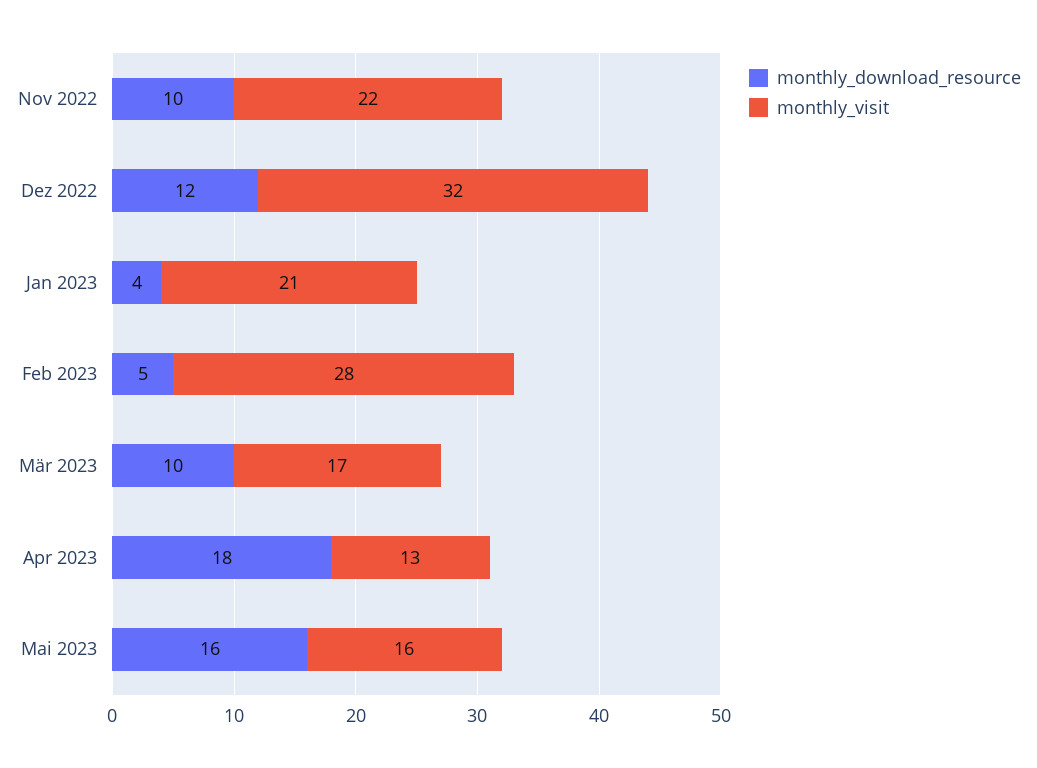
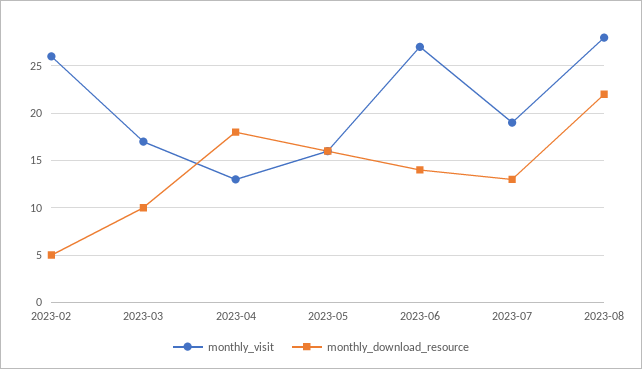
monthly_download_resource, Nov 2022: 10 -> none
monthly_visit, Nov 2022: 22 -> none
monthly_download_resource, Dez 2022: 12 -> none
monthly_visit, Dez 2022: 32 -> none
monthly_download_resource, Jan 2023: 4 -> none
monthly_visit, Jan 2023: 21 -> none
monthly_visit, Feb 2023: 28 -> 26
monthly_visit, 2023-06: none -> 27
monthly_download_resource, 2023-06: none -> 14
monthly_visit, 2023-07: none -> 19
monthly_download_resource, 2023-07: none -> 13
monthly_visit, 2023-08: none -> 28
monthly_download_resource, 2023-08: none -> 22

